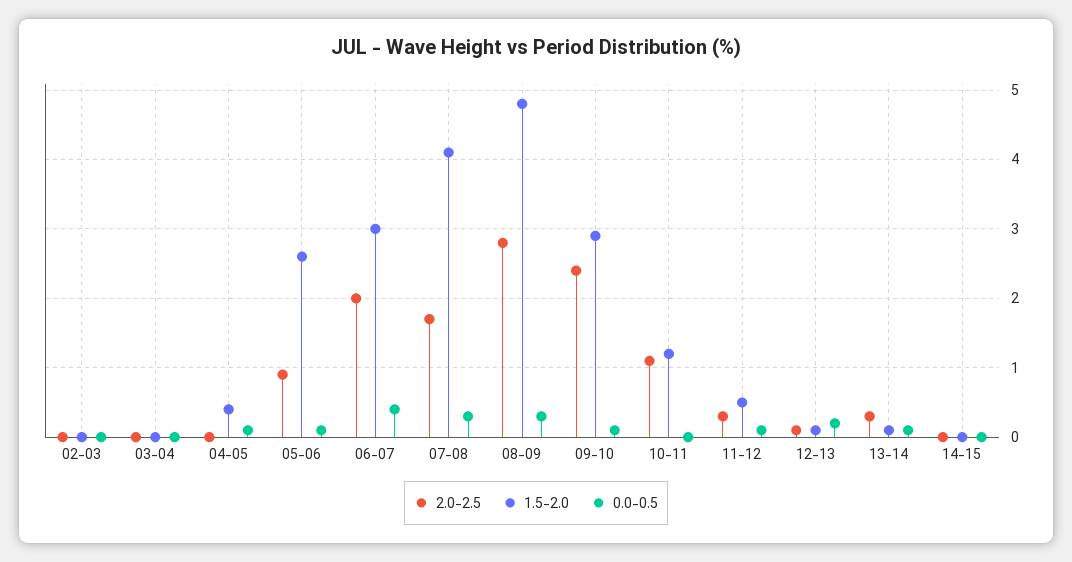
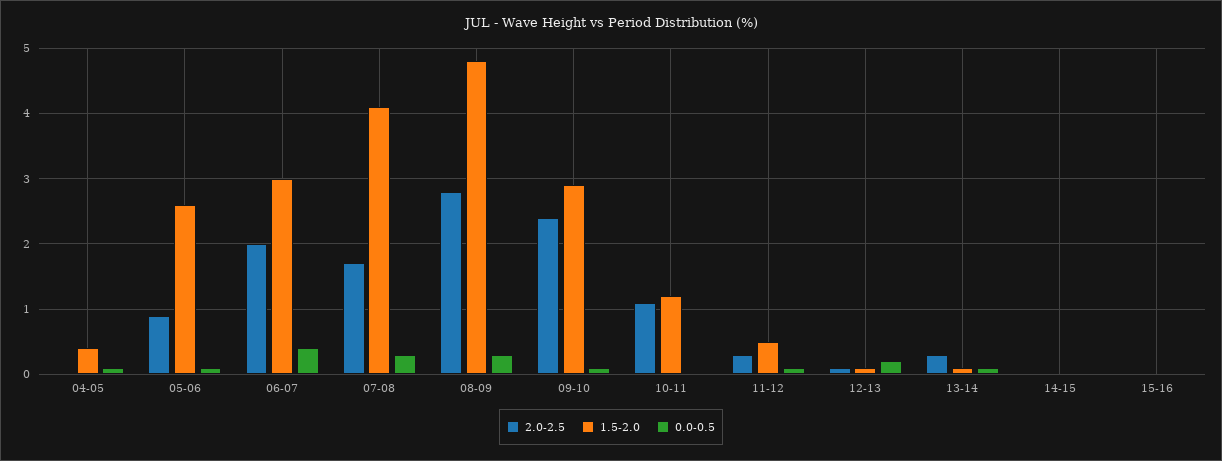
2.0-2.5, 02-03: 0 -> none
1.5-2.0, 02-03: 0 -> none
0.0-0.5, 02-03: 0 -> none
2.0-2.5, 03-04: 0 -> none
1.5-2.0, 03-04: 0 -> none
0.0-0.5, 03-04: 0 -> none
2.0-2.5, 15-16: none -> 0
1.5-2.0, 15-16: none -> 0
0.0-0.5, 15-16: none -> 0

